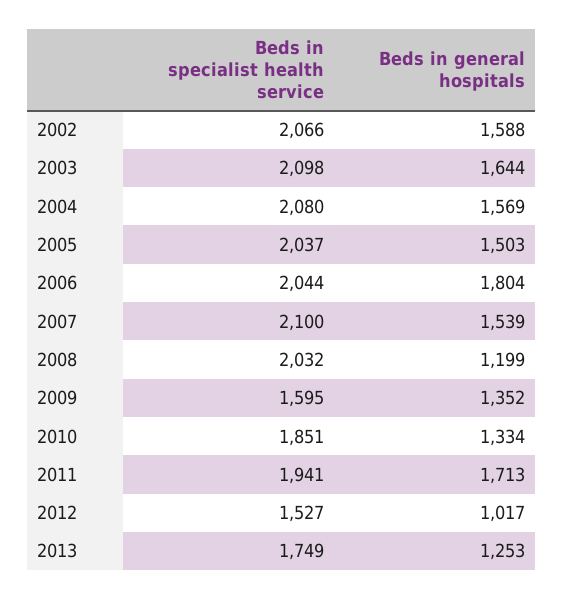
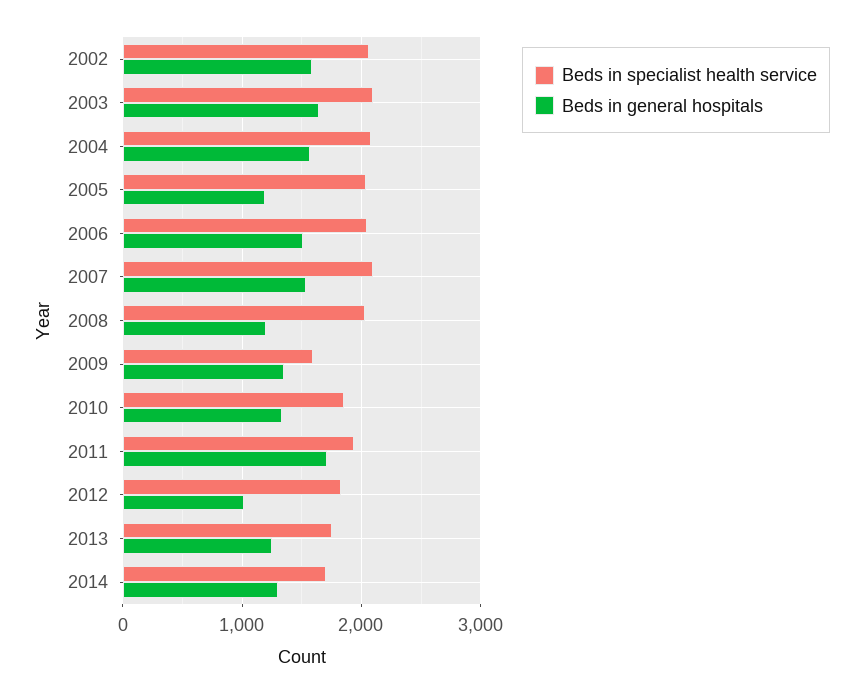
Beds in general hospitals, 2005: 1503 -> 1200
Beds in general hospitals, 2006: 1804 -> 1500
Beds in specialist health service, 2012: 1527 -> 1800
Beds in specialist health service, 2014: none -> 1700
Beds in general hospitals, 2014: none -> 1300

